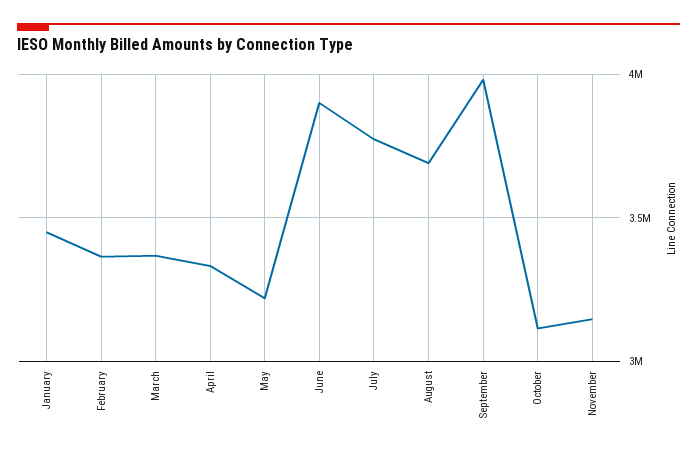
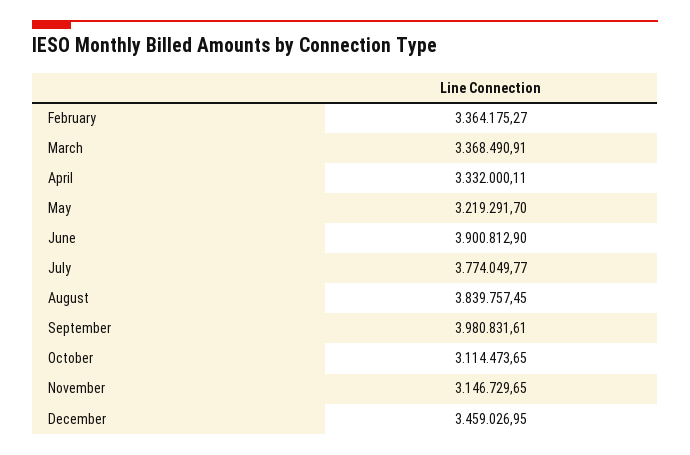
January: 3450000 -> none
August: 3700000 -> 3839757.45
December: none -> 3459026.95

